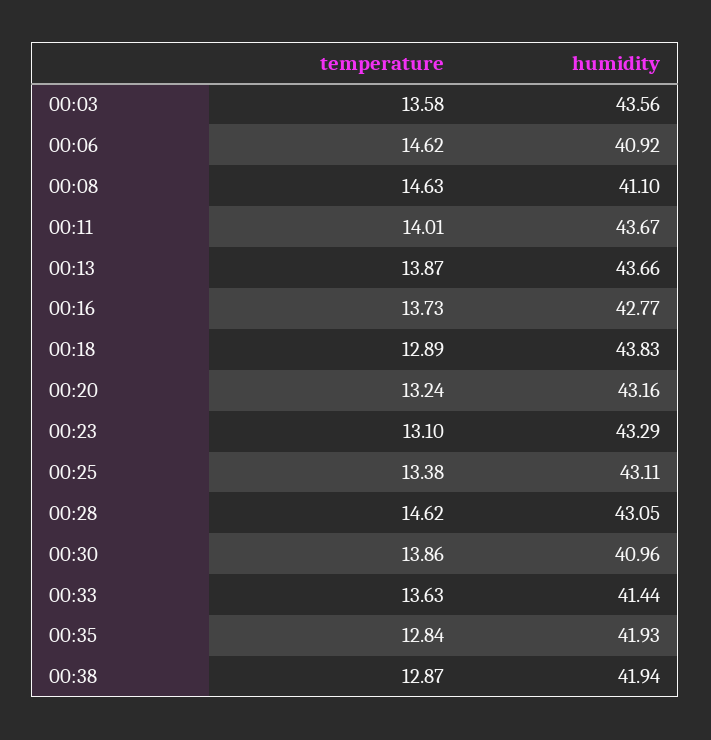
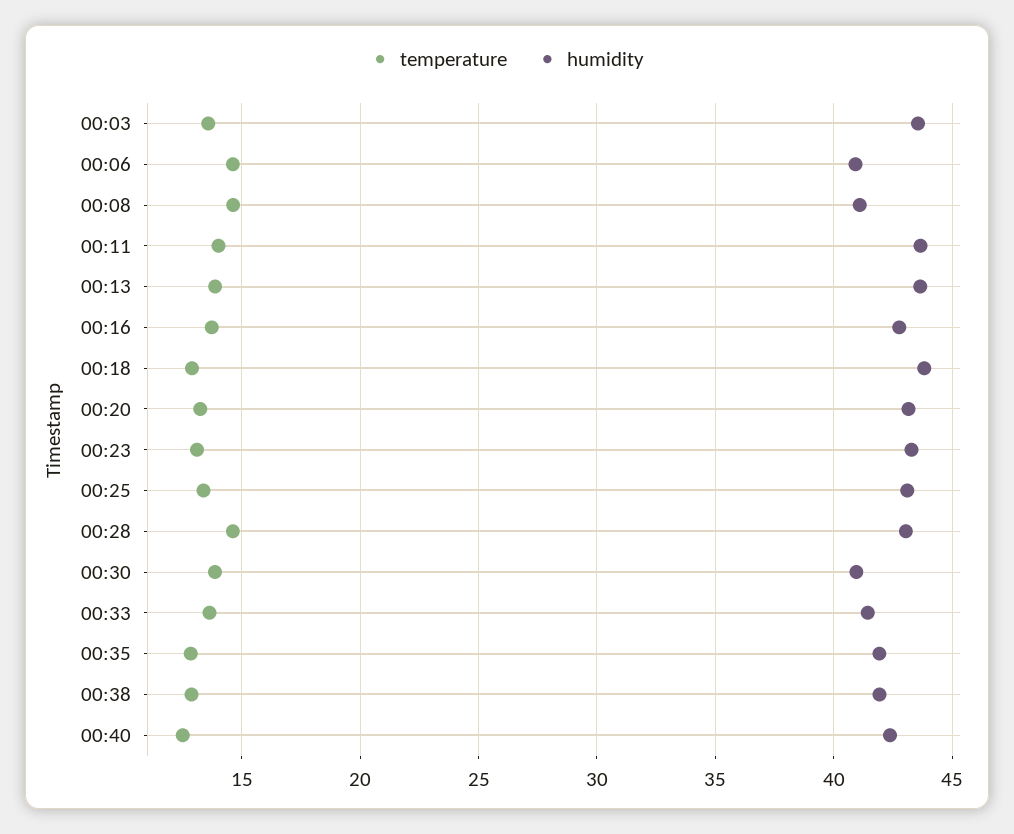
temperature, 00:40: none -> 12.5
humidity, 00:40: none -> 42.5

